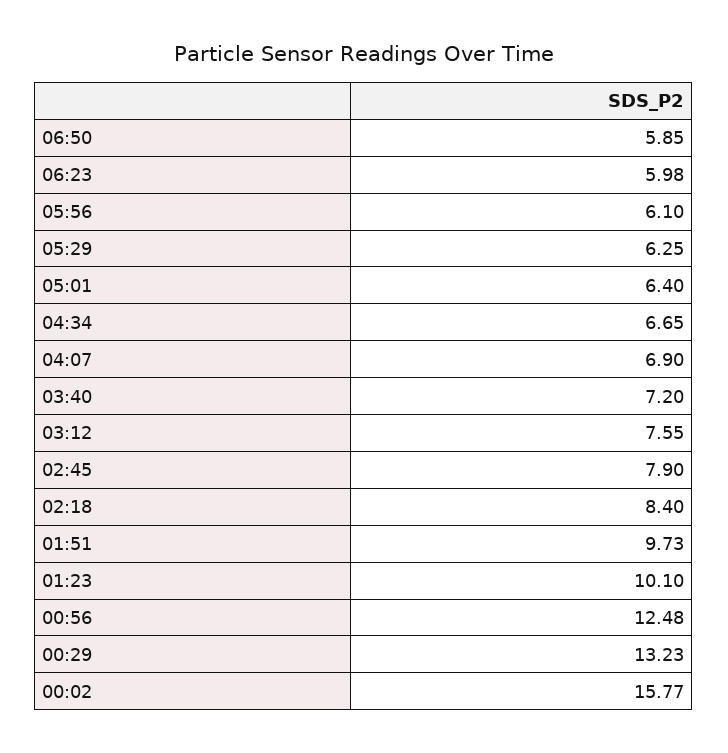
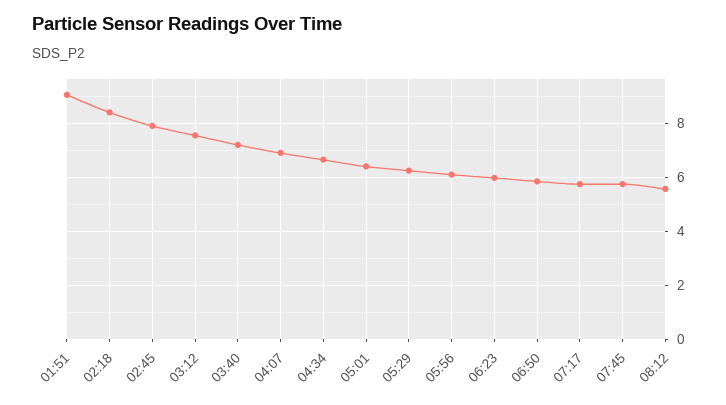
01:51: 9.73 -> 9
01:23: 10.1 -> none
00:56: 12.48 -> none
00:29: 13.23 -> none
00:02: 15.77 -> none
07:17: none -> 5.75
07:45: none -> 5.75
08:12: none -> 5.5

